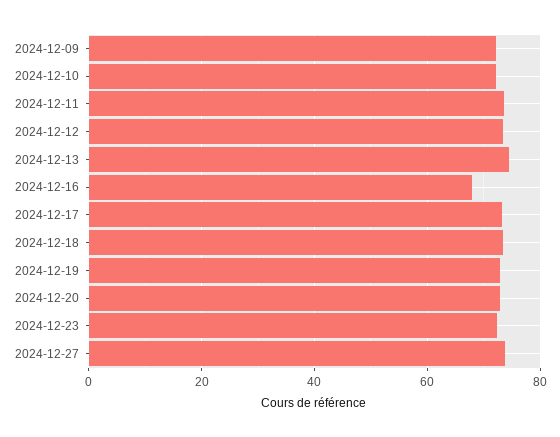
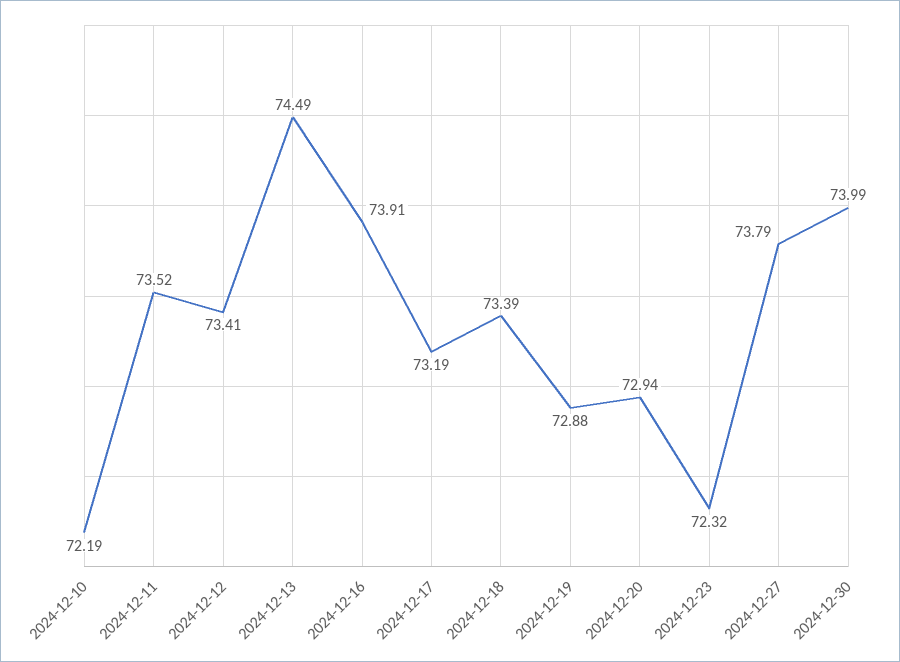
2024-12-09: 72 -> none
2024-12-16: 68 -> 73.91
2024-12-30: none -> 73.99

